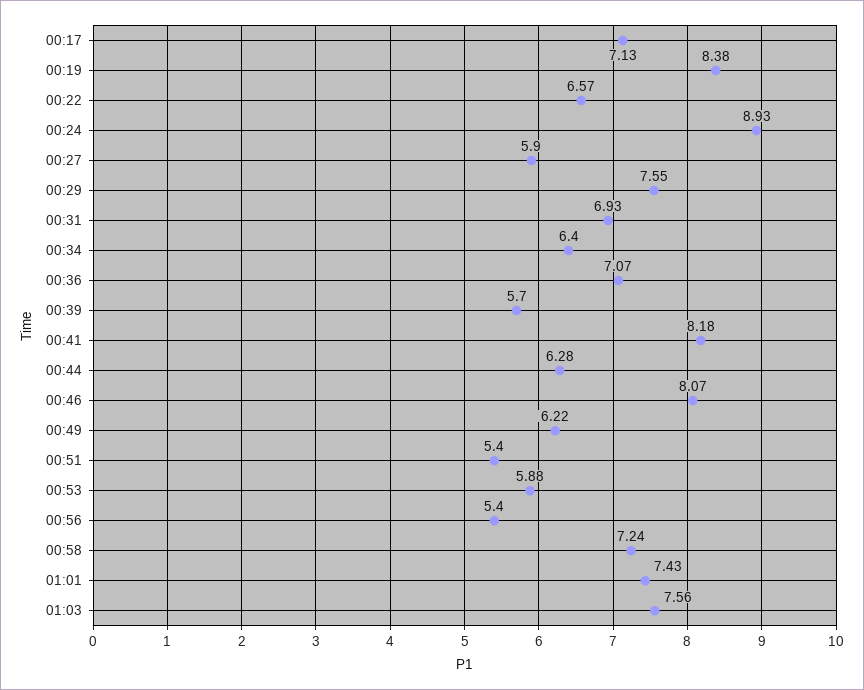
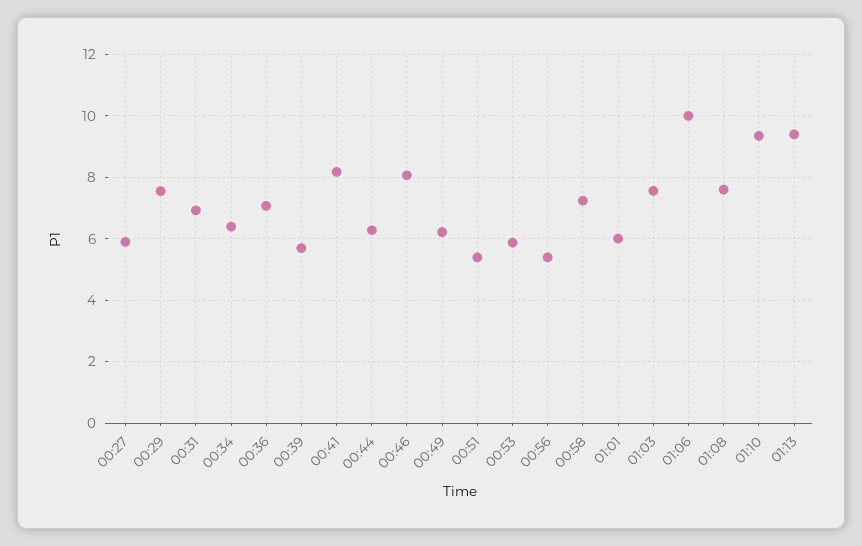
00:17: 7.13 -> none
00:19: 8.38 -> none
00:22: 6.57 -> none
00:24: 8.93 -> none
01:01: 7.43 -> 6
01:06: none -> 10
01:08: none -> 7.6
01:10: none -> 9.4
01:13: none -> 9.4

